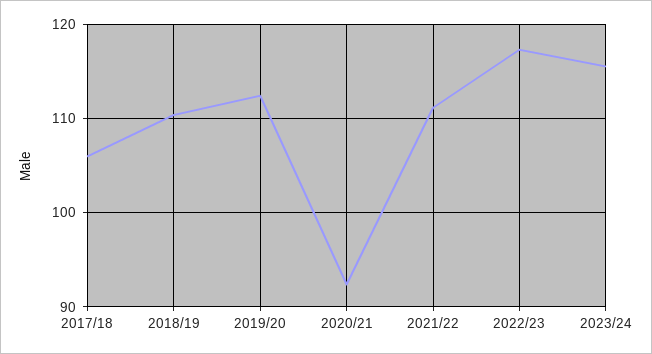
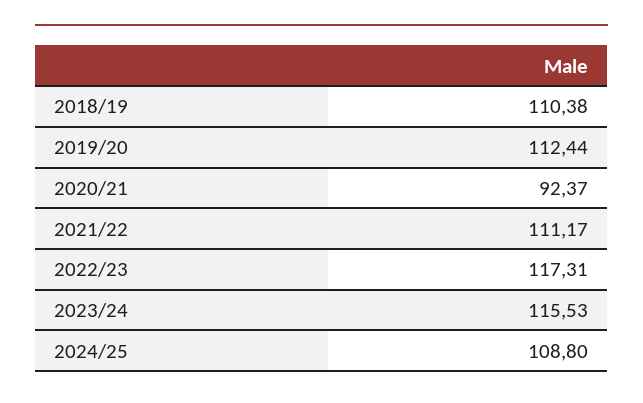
2017/18: 106 -> none
2024/25: none -> 108.8

